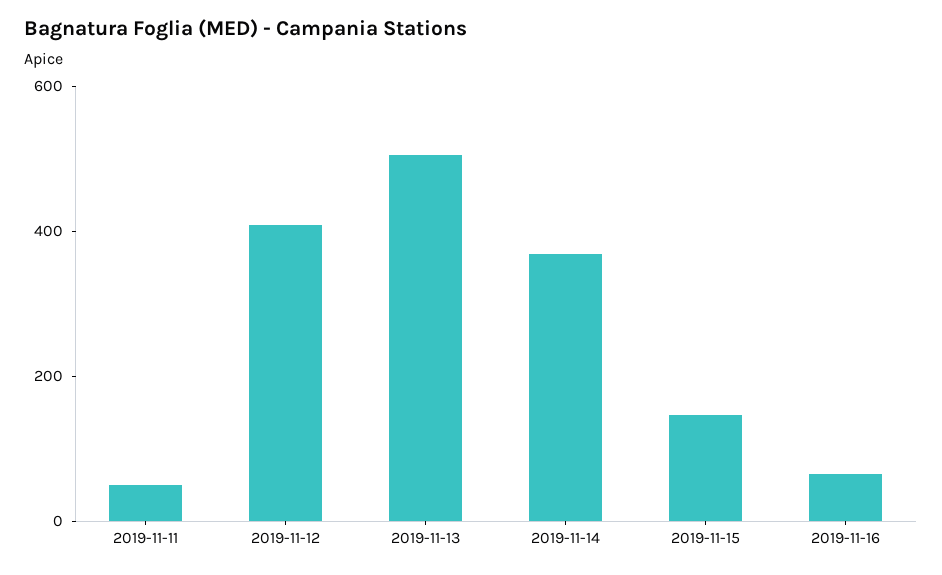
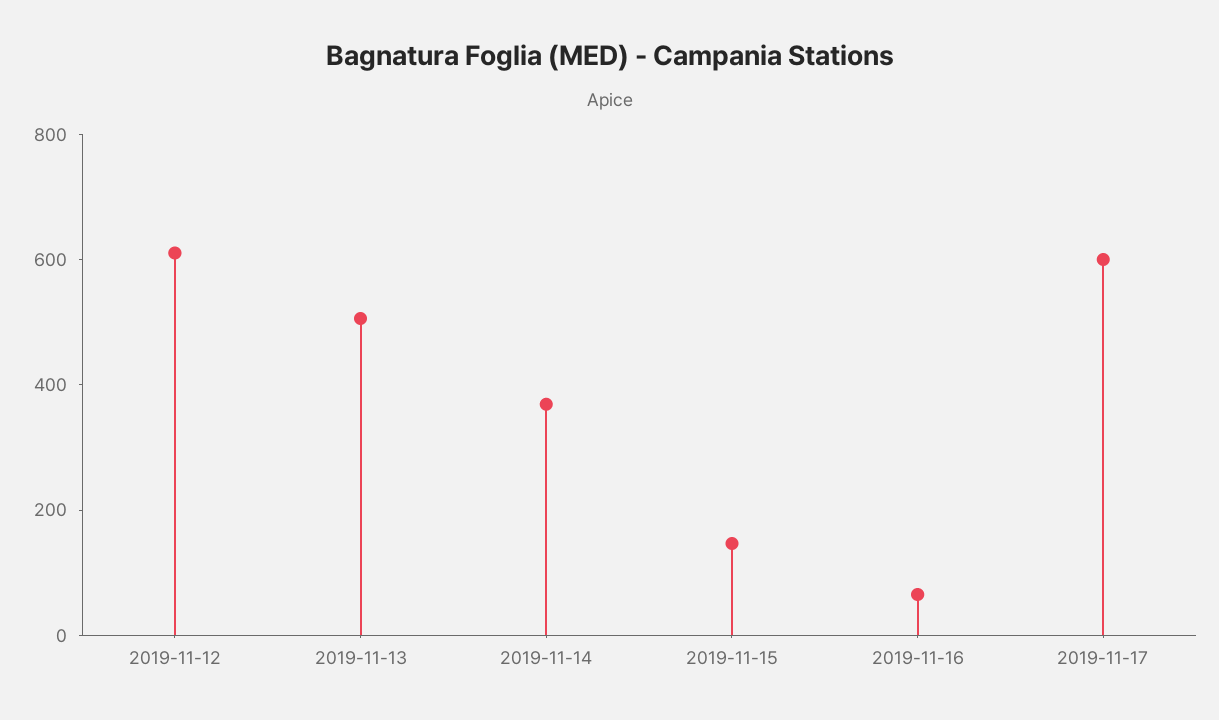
2019-11-11: 50 -> none
2019-11-12: 400 -> 600
2019-11-17: none -> 600

